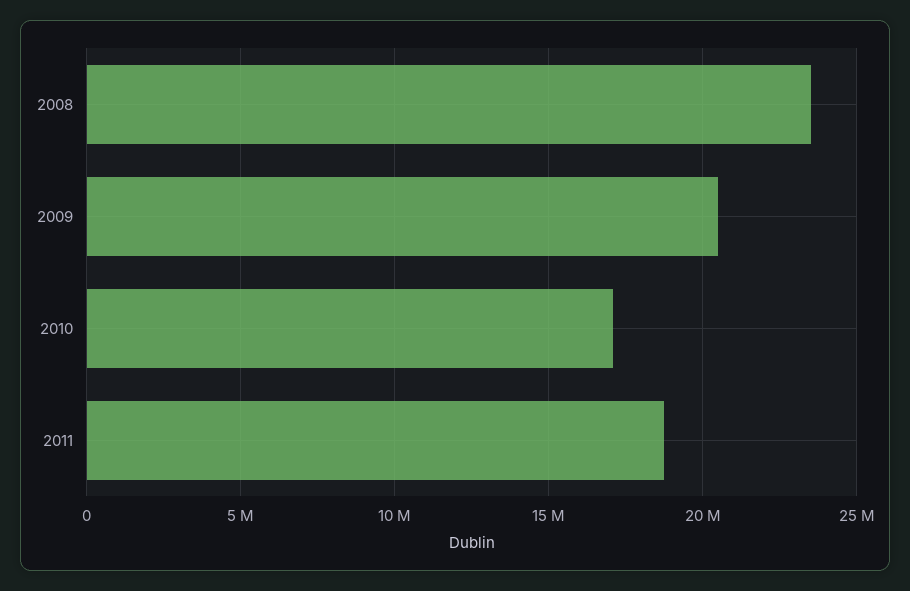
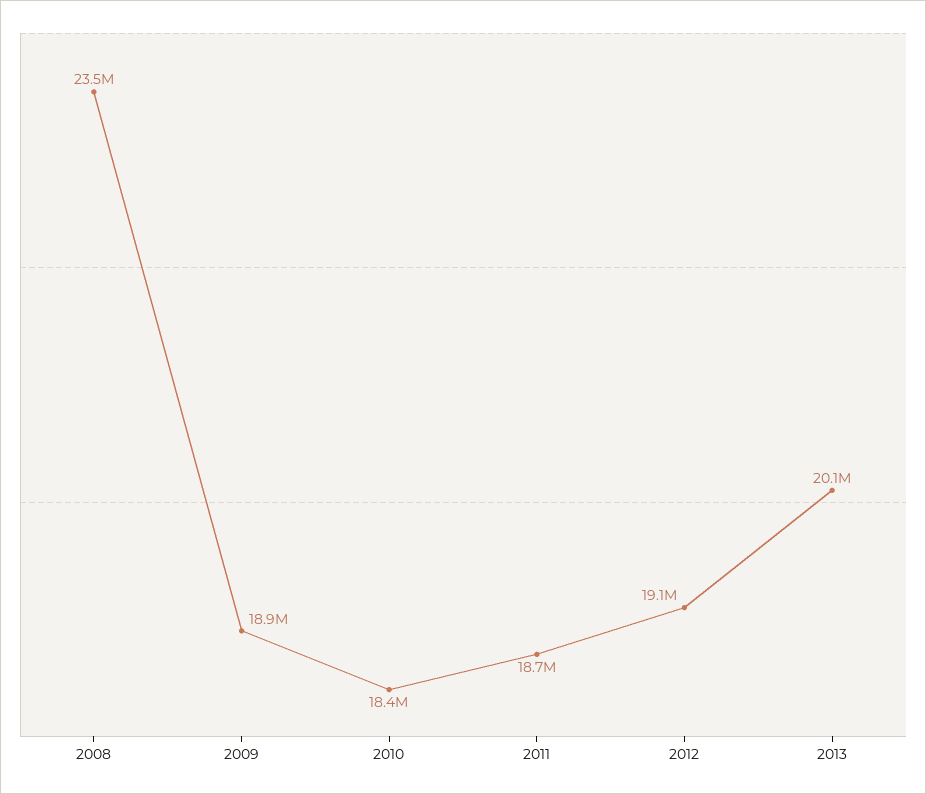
2009: 20500000 -> 18900000
2010: 17000000 -> 18400000
2012: none -> 19100000
2013: none -> 20100000

